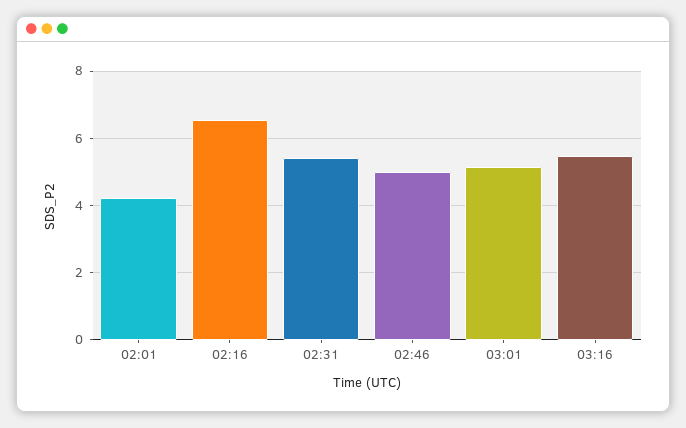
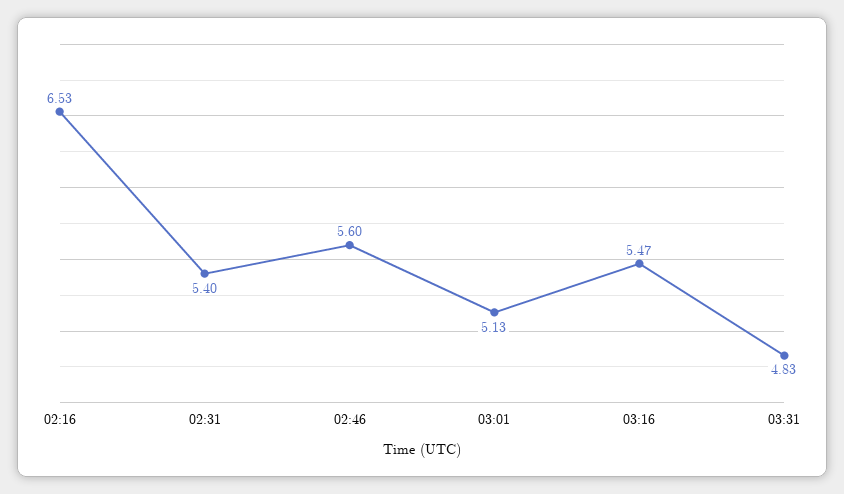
02:01: 4.2 -> none
02:46: 5 -> 5.6
03:31: none -> 4.83

